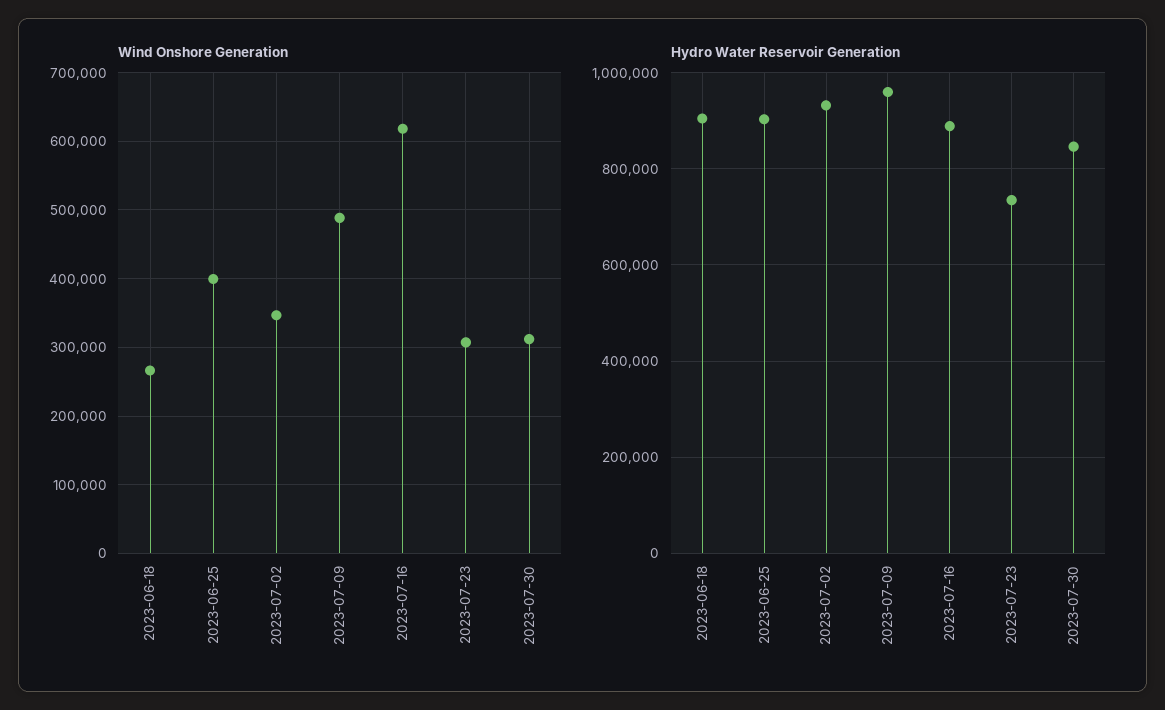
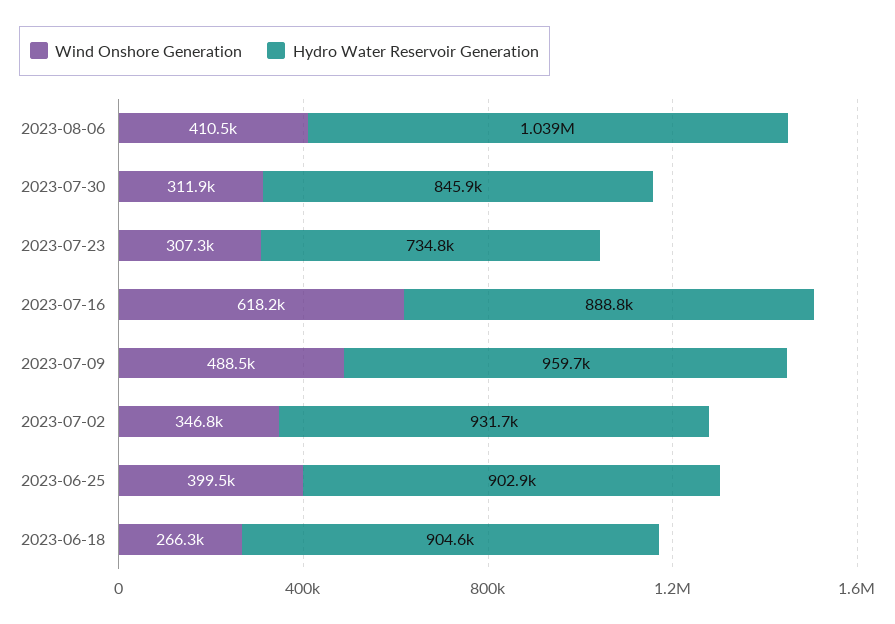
Wind Onshore Generation, 2023-08-06: none -> 410500
Hydro Water Reservoir Generation, 2023-08-06: none -> 1039000

